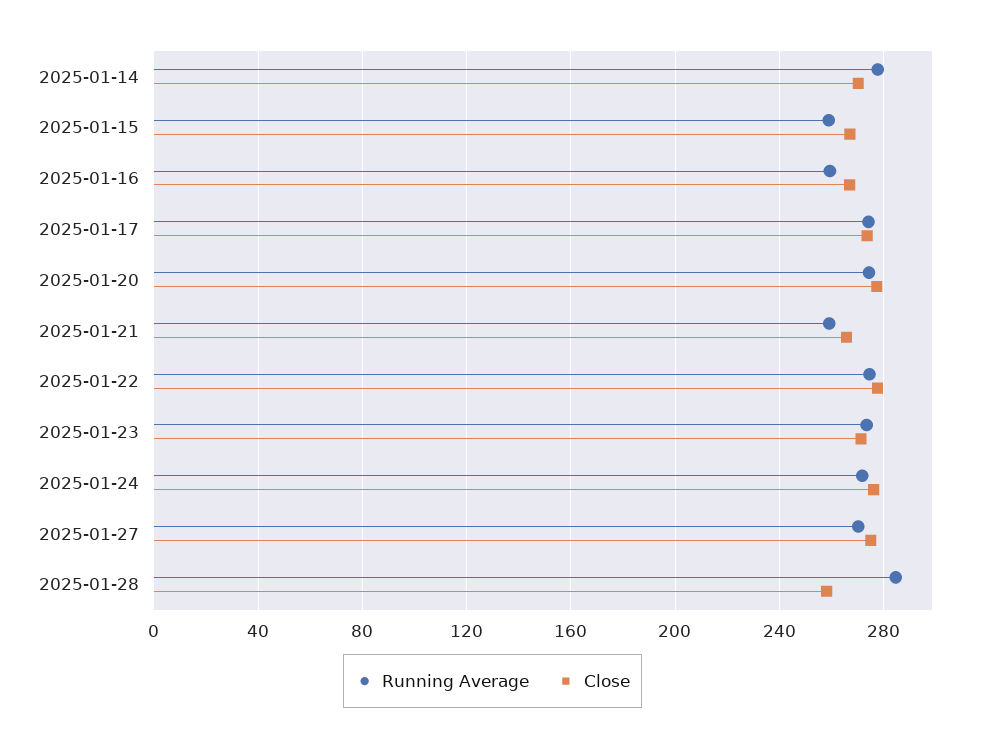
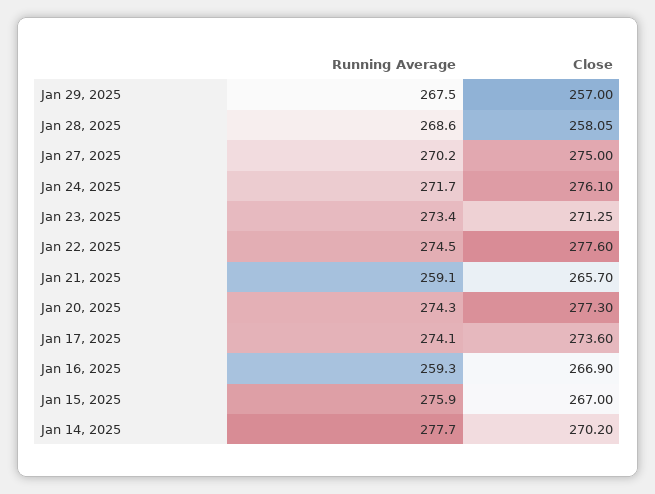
Running Average, 2025-01-15: 260 -> 275.9
Running Average, 2025-01-28: 285 -> 268.6
Running Average, Jan 29, 2025: none -> 267.5
Close, Jan 29, 2025: none -> 257

